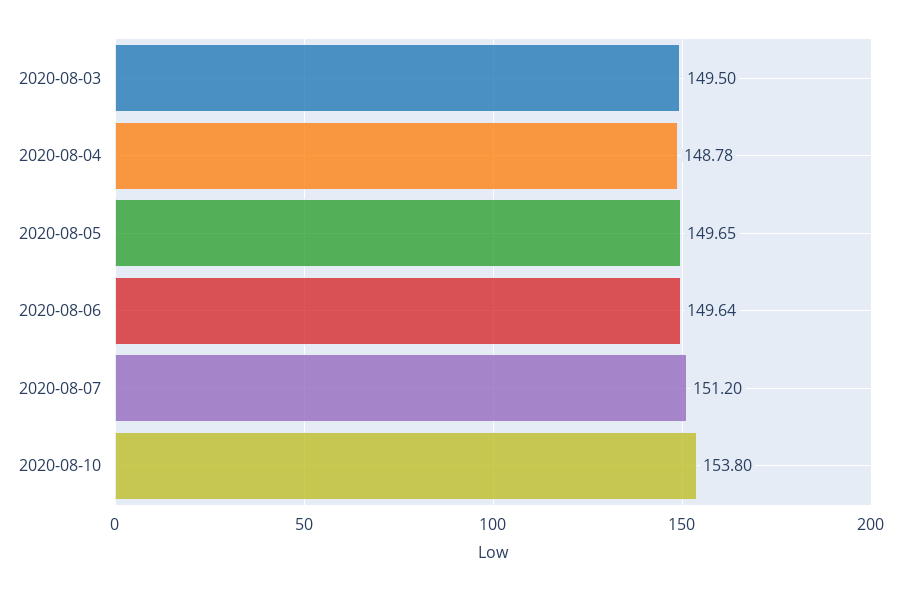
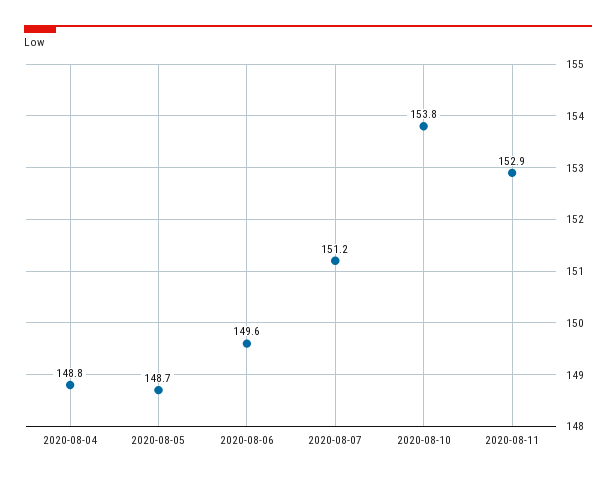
2020-08-03: 149.5 -> none
2020-08-05: 149.65 -> 148.7
2020-08-11: none -> 152.9

